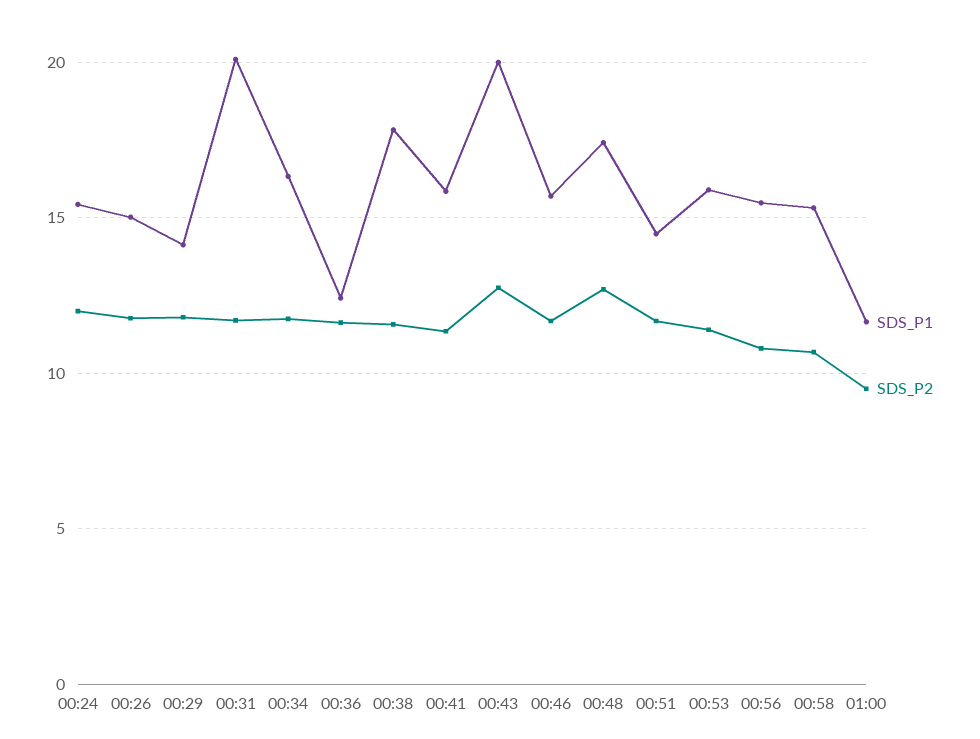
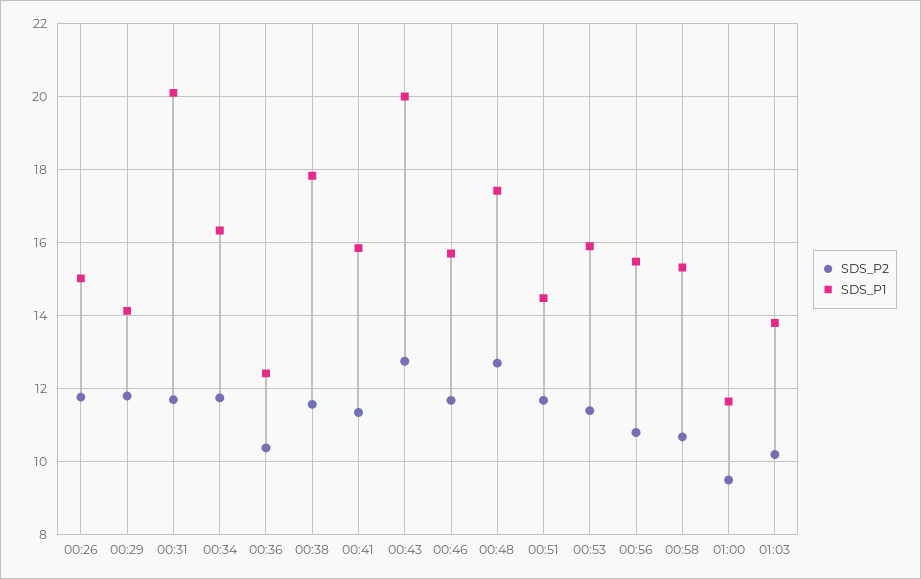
SDS_P1, 00:24: 15.5 -> none
SDS_P2, 00:24: 12 -> none
SDS_P2, 00:36: 11.5 -> 10.4
SDS_P2, 01:03: none -> 10.2
SDS_P1, 01:03: none -> 13.8

